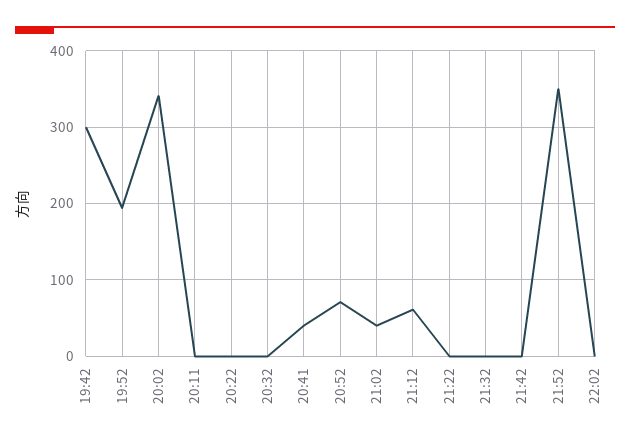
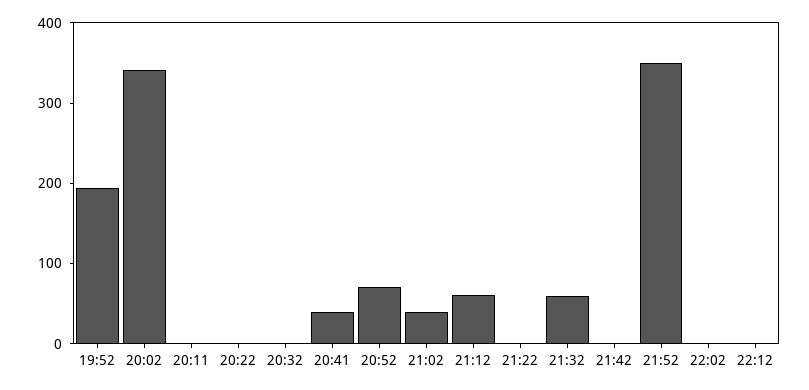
19:42: 300 -> none
21:32: 0 -> 60
22:12: none -> 0

